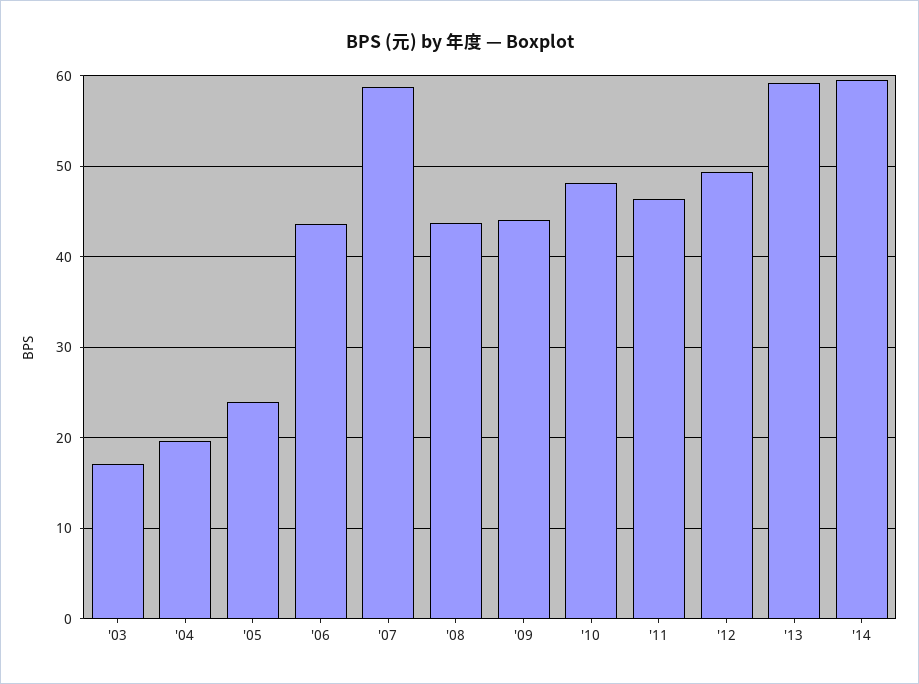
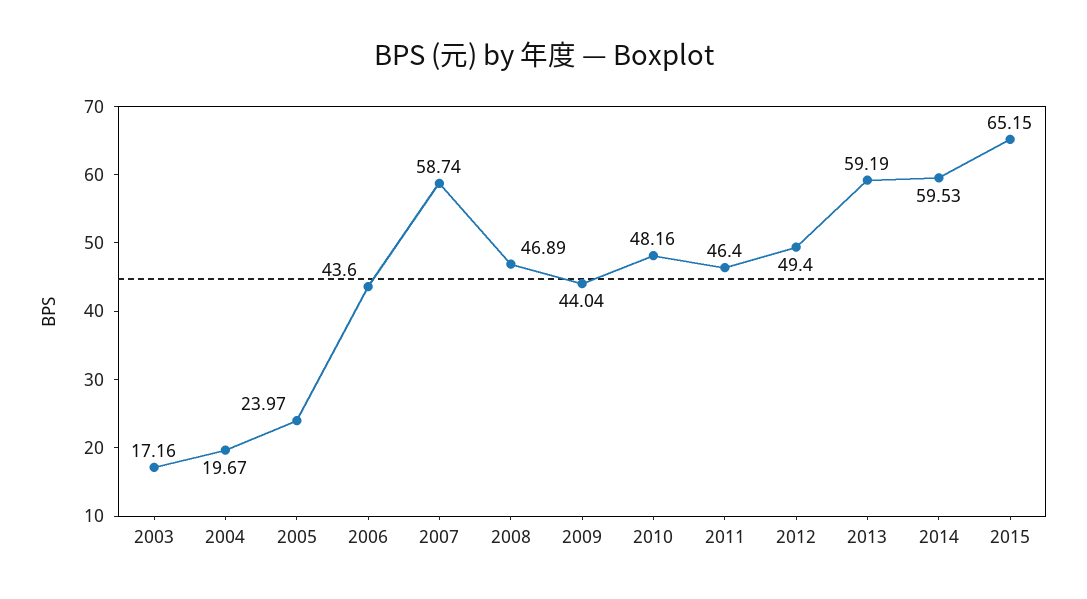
'08: 44 -> 46.89
2015: none -> 65.15

